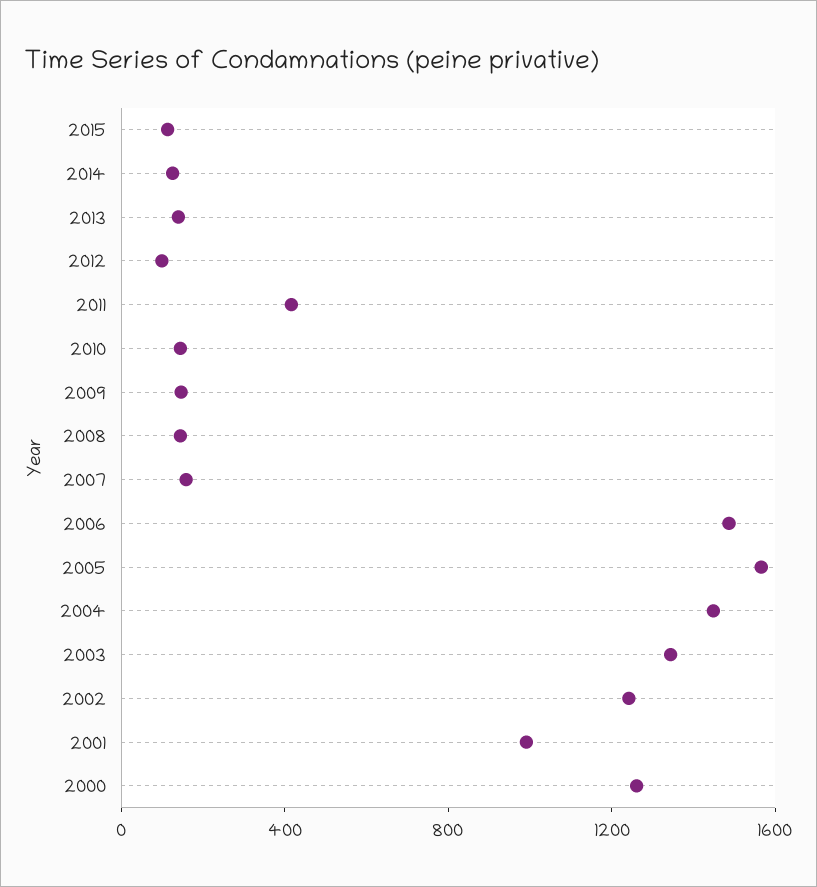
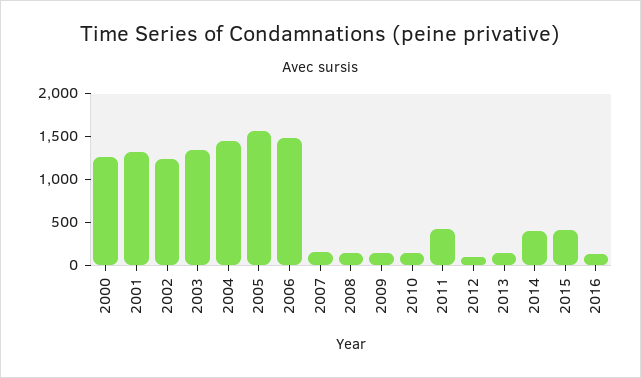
2015: 100 -> 400
2014: 100 -> 400
2001: 1000 -> 1300
2016: none -> 100

